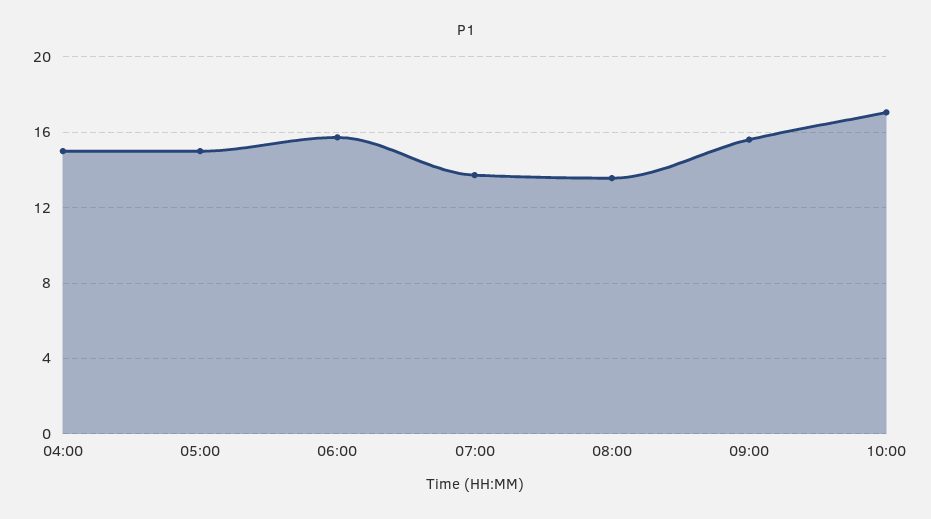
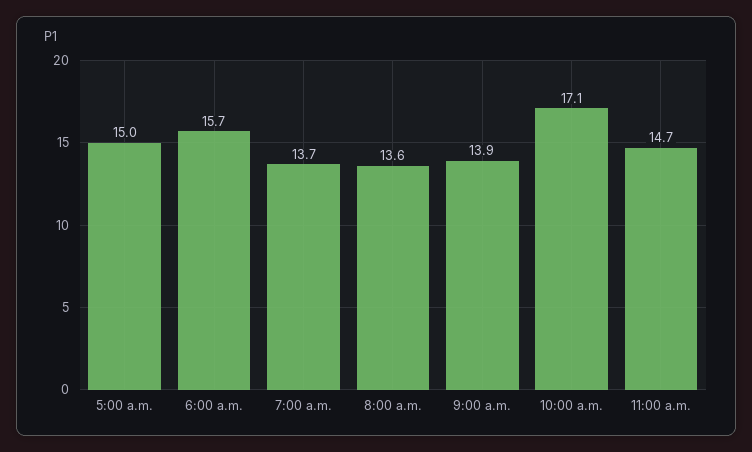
04:00: 15 -> none
09:00: 15.5 -> 13.9
11:00 a.m.: none -> 14.7

